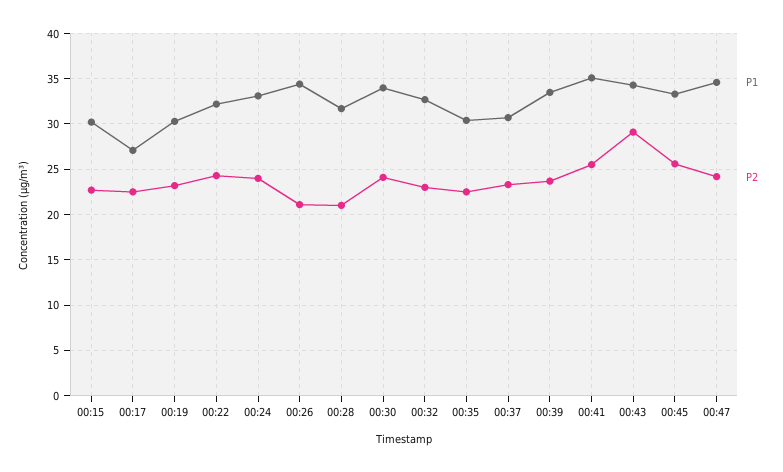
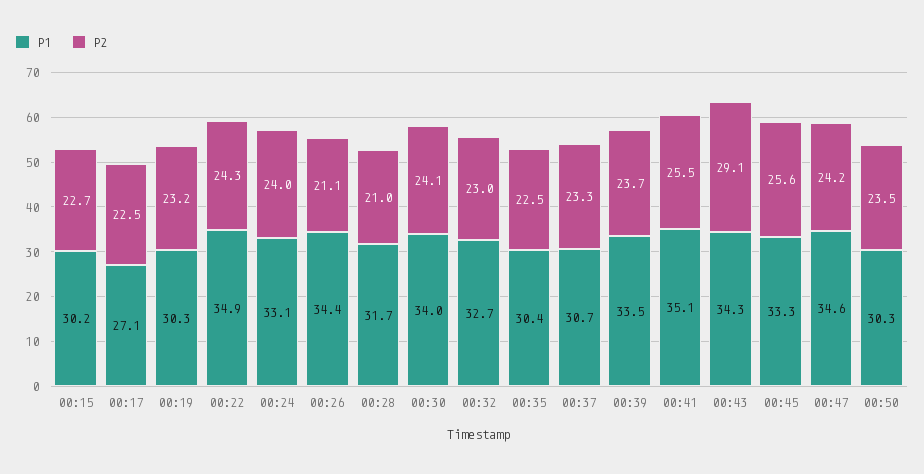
P1, 00:22: 32 -> 34.9
P1, 00:50: none -> 30.3
P2, 00:50: none -> 23.5

